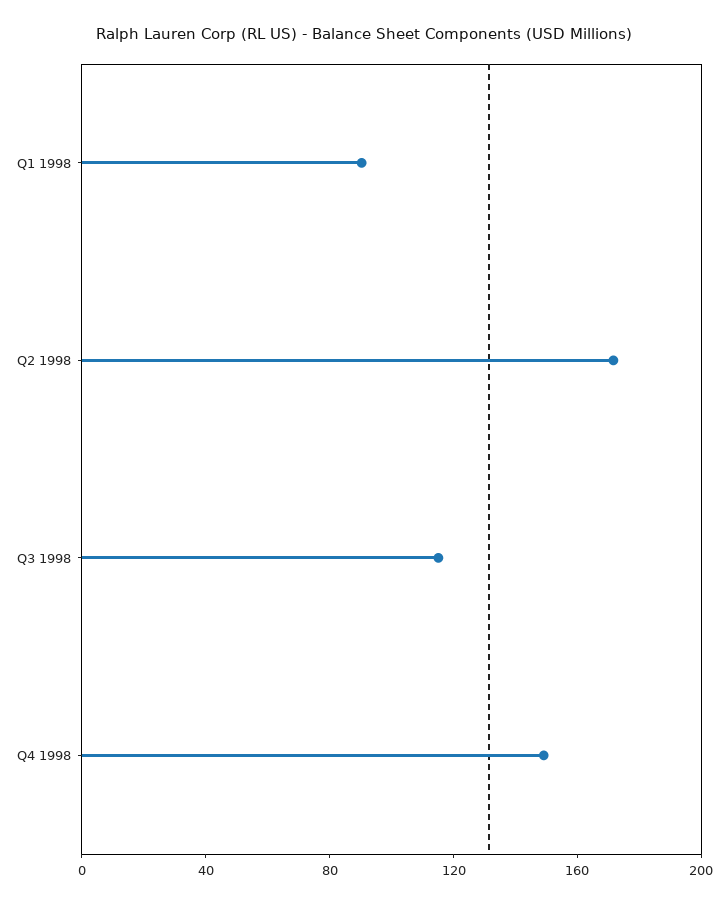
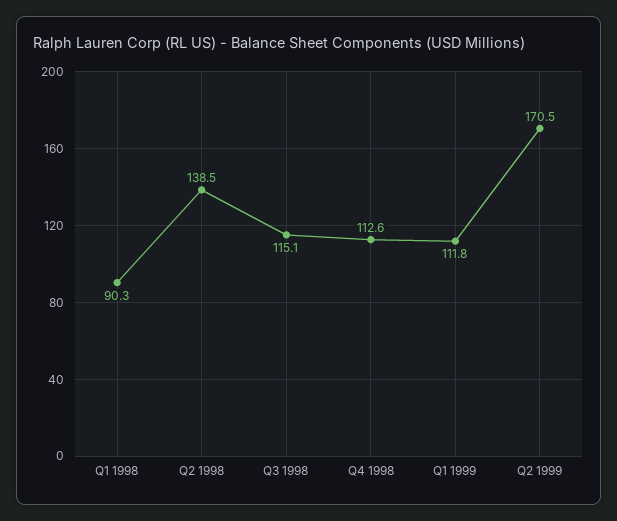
Q2 1998: 170 -> 138.5
Q4 1998: 150 -> 112.6
Q1 1999: none -> 111.8
Q2 1999: none -> 170.5

